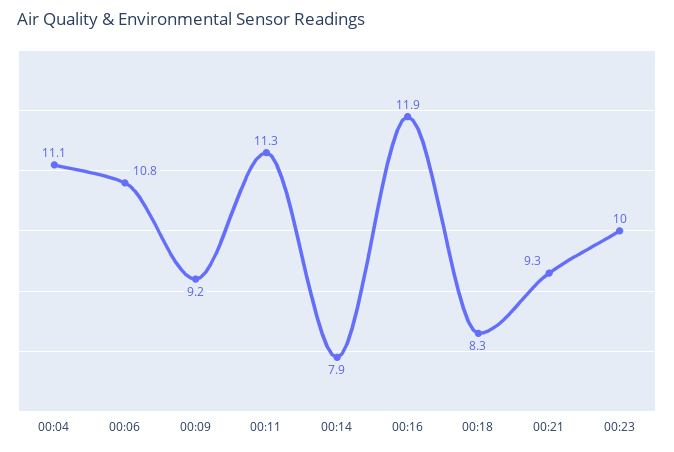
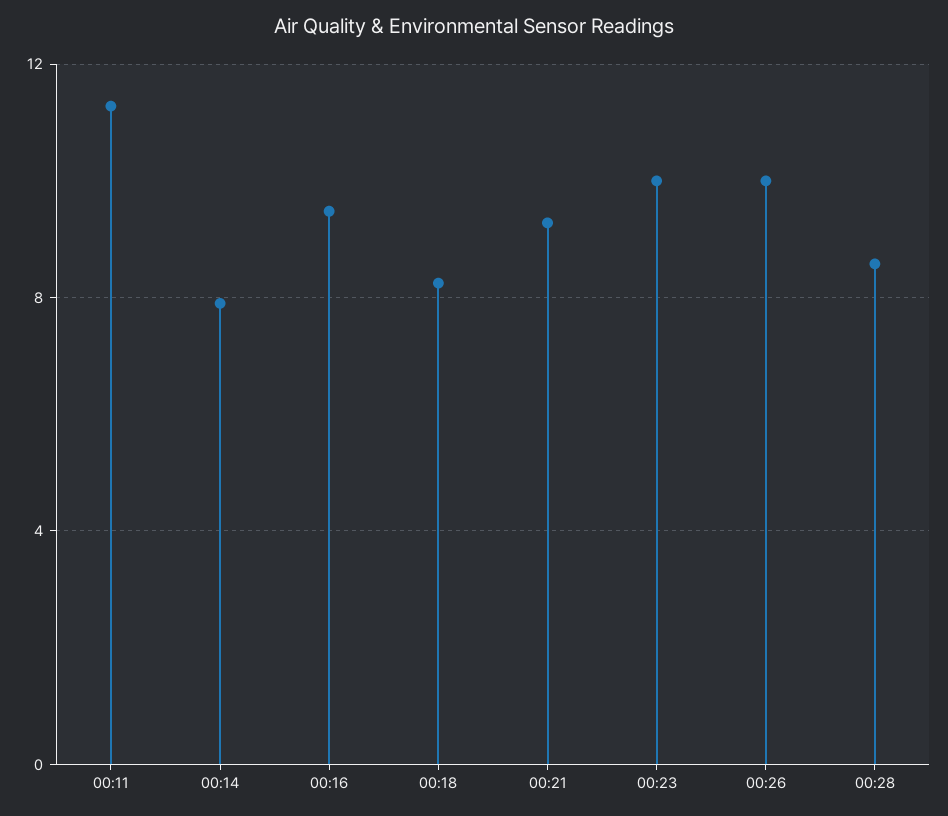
00:04: 11.1 -> none
00:06: 10.8 -> none
00:09: 9.2 -> none
00:16: 11.9 -> 9.5
00:26: none -> 10
00:28: none -> 8.5

